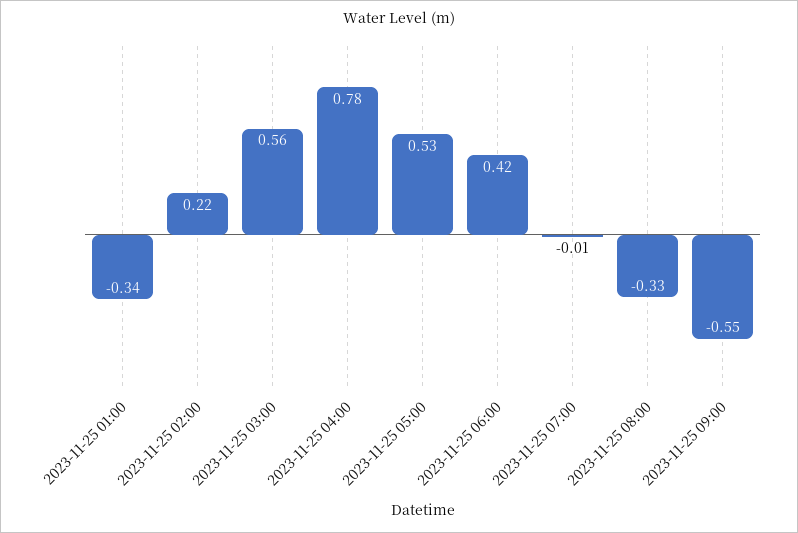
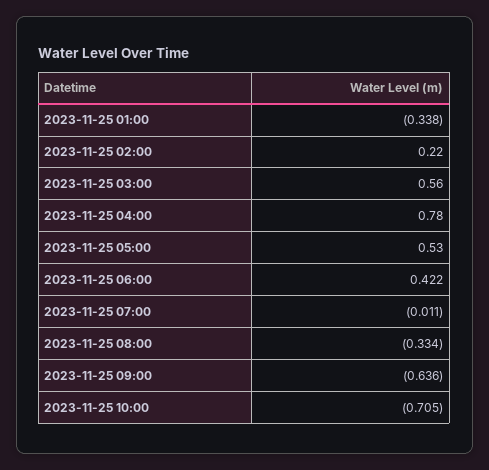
2023-11-25 09:00: -0.55 -> -0.636
2023-11-25 10:00: none -> -0.705

